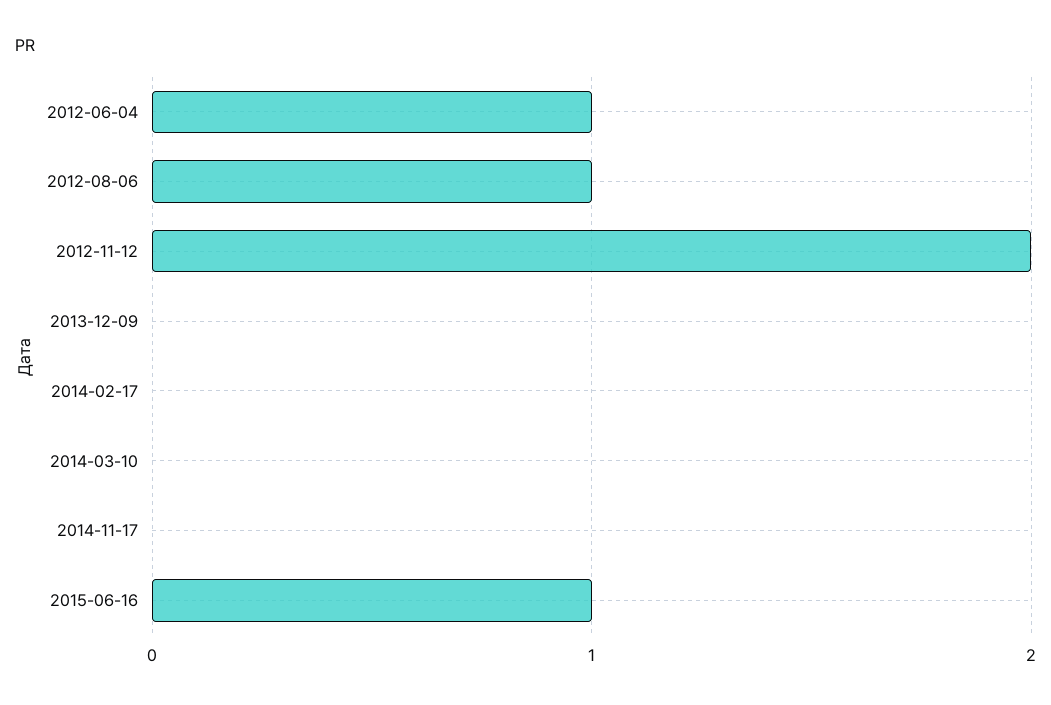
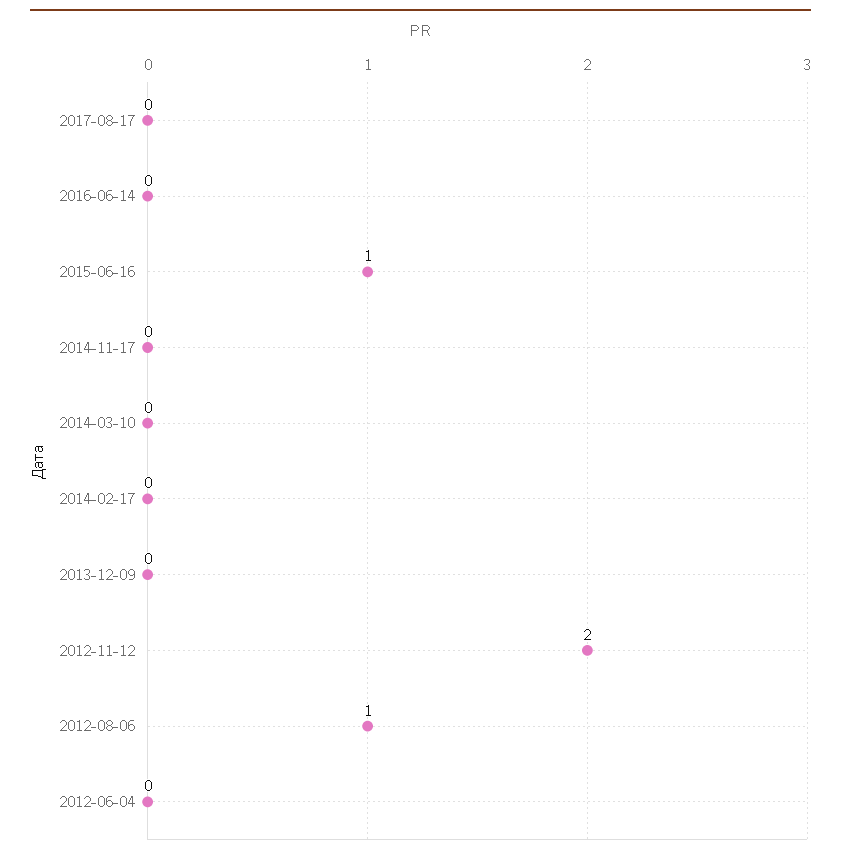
2012-06-04: 1 -> 0
2017-08-17: none -> 0
2016-06-14: none -> 0

